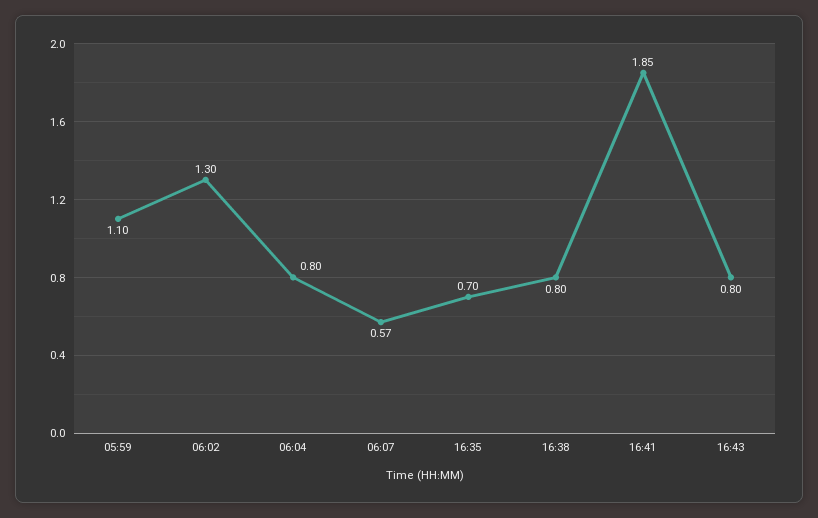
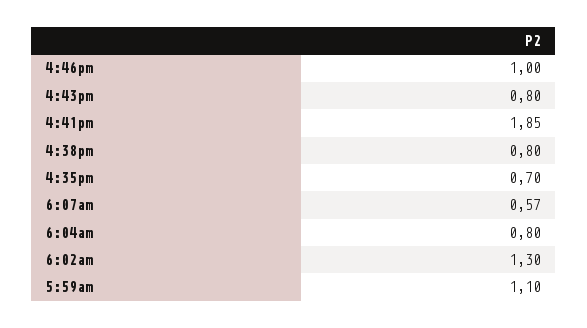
4:46pm: none -> 1

